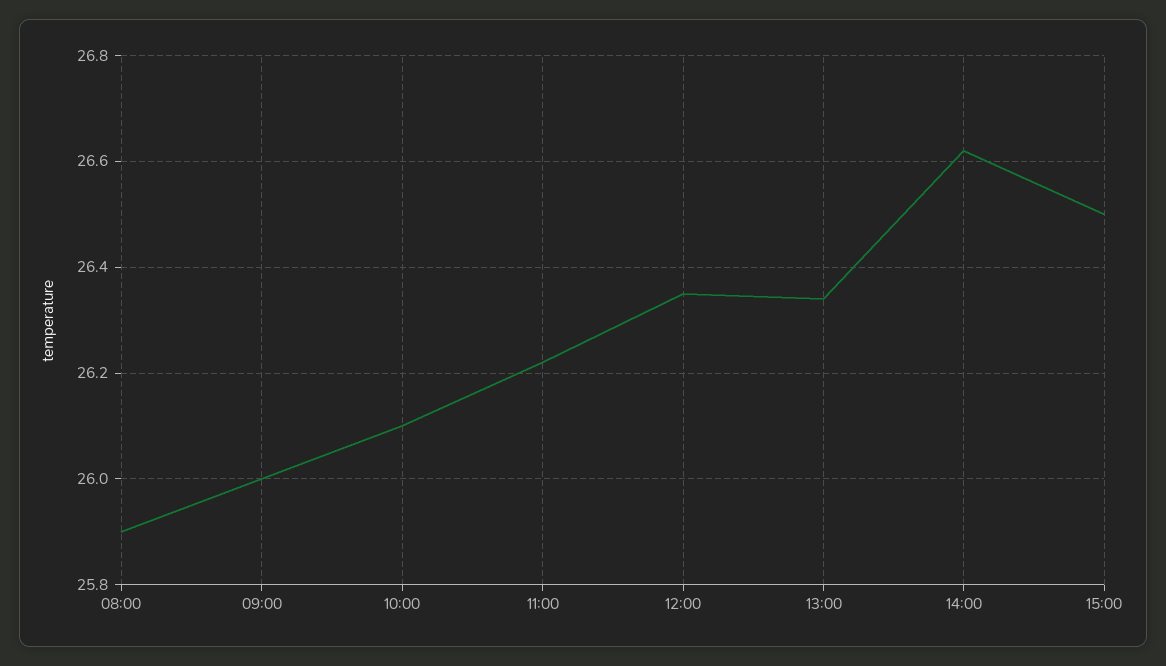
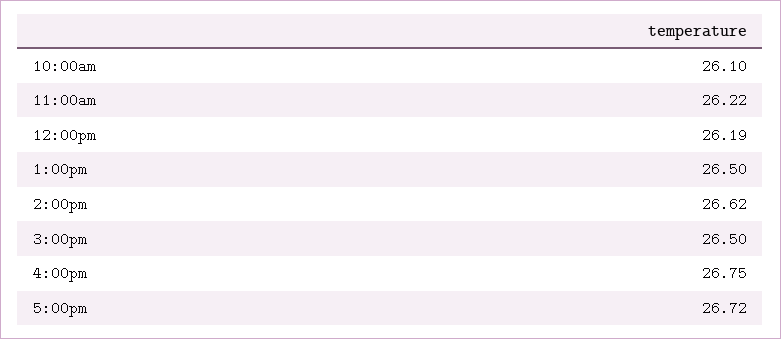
08:00: 25.9 -> none
09:00: 26 -> none
12:00: 26.35 -> 26.19
13:00: 26.35 -> 26.5
4:00pm: none -> 26.75
5:00pm: none -> 26.72

